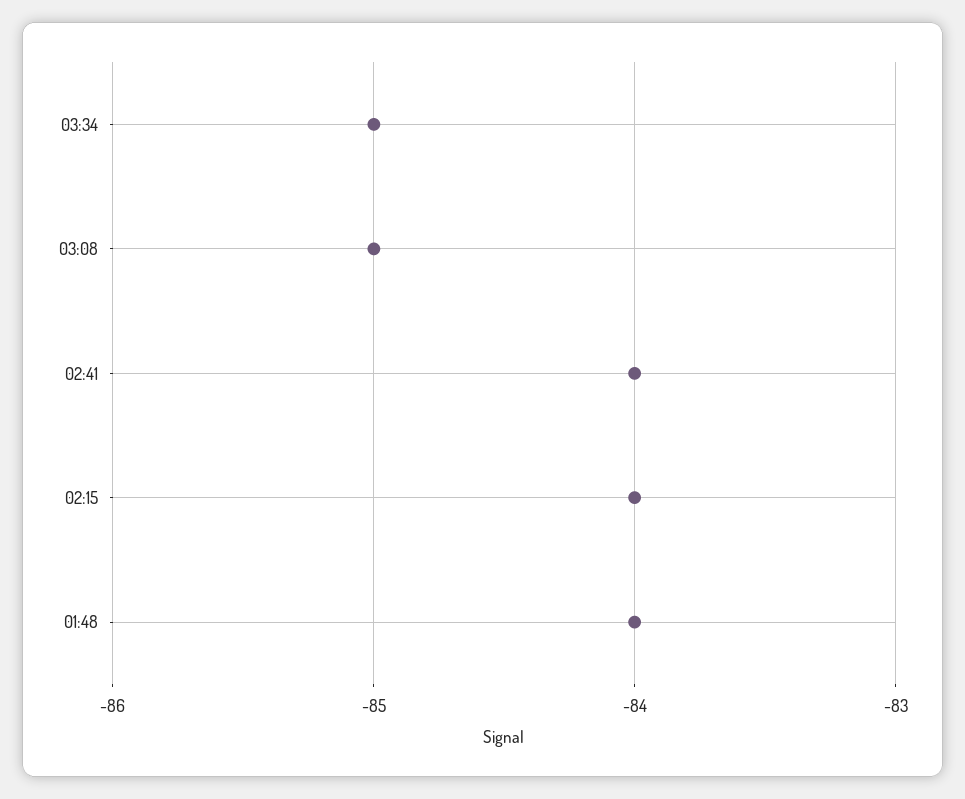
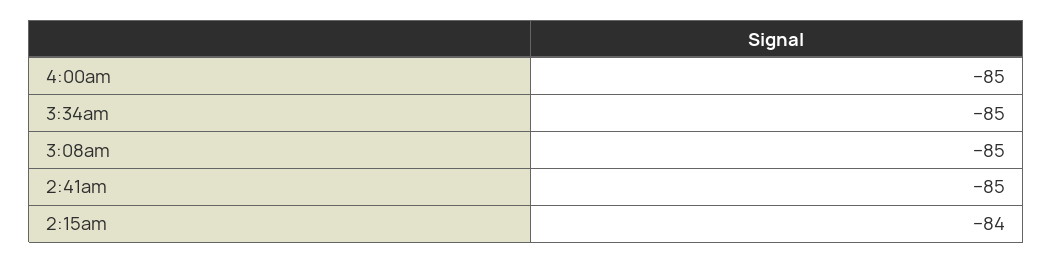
02:41: -84 -> -85
01:48: -84 -> none
4:00am: none -> -85

